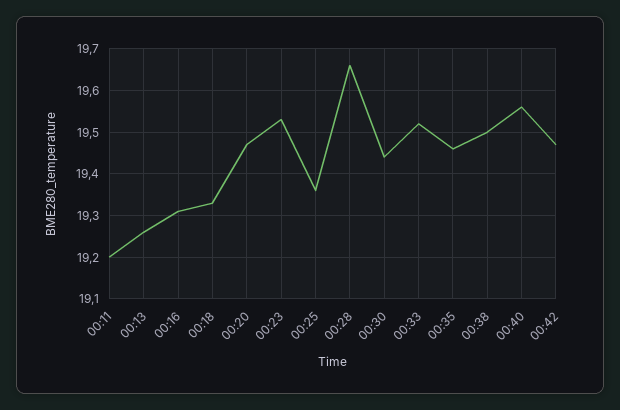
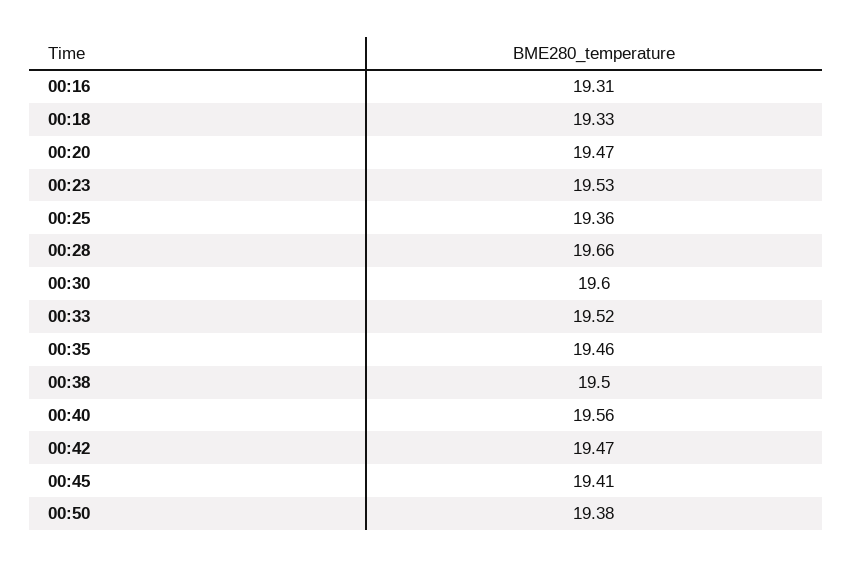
00:11: 19.2 -> none
00:13: 19.25 -> none
00:30: 19.45 -> 19.6
00:45: none -> 19.41
00:50: none -> 19.38

